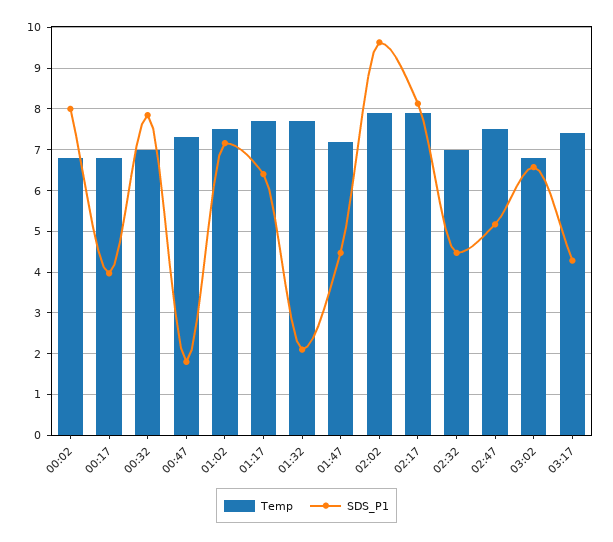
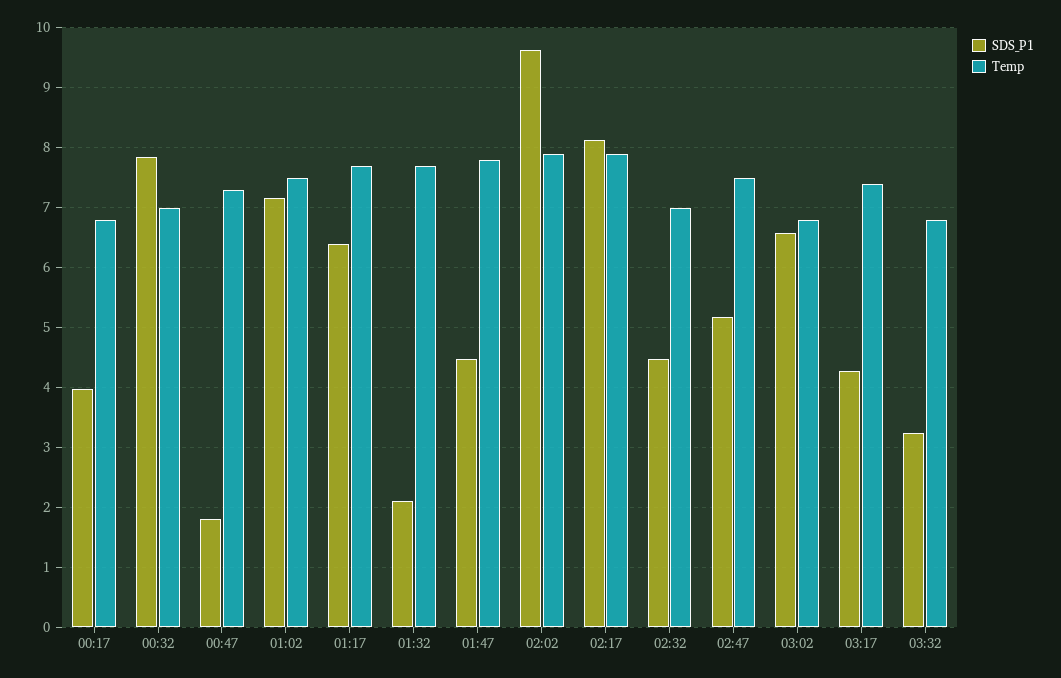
Temp, 00:02: 6.8 -> none
SDS_P1, 00:02: 8 -> none
Temp, 01:47: 7.2 -> 7.8
SDS_P1, 03:32: none -> 3.2
Temp, 03:32: none -> 6.8

